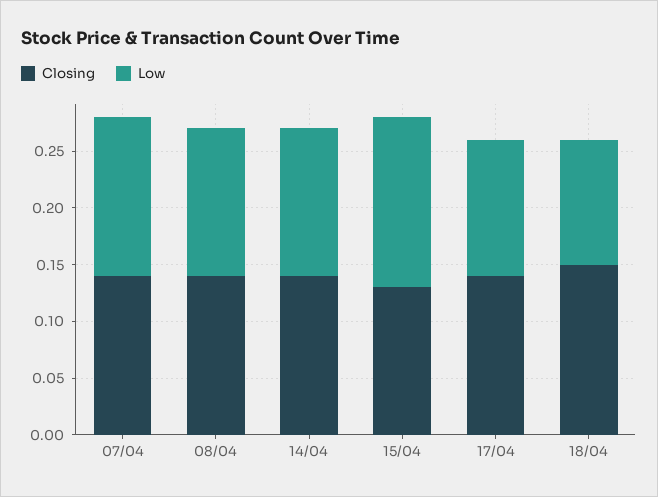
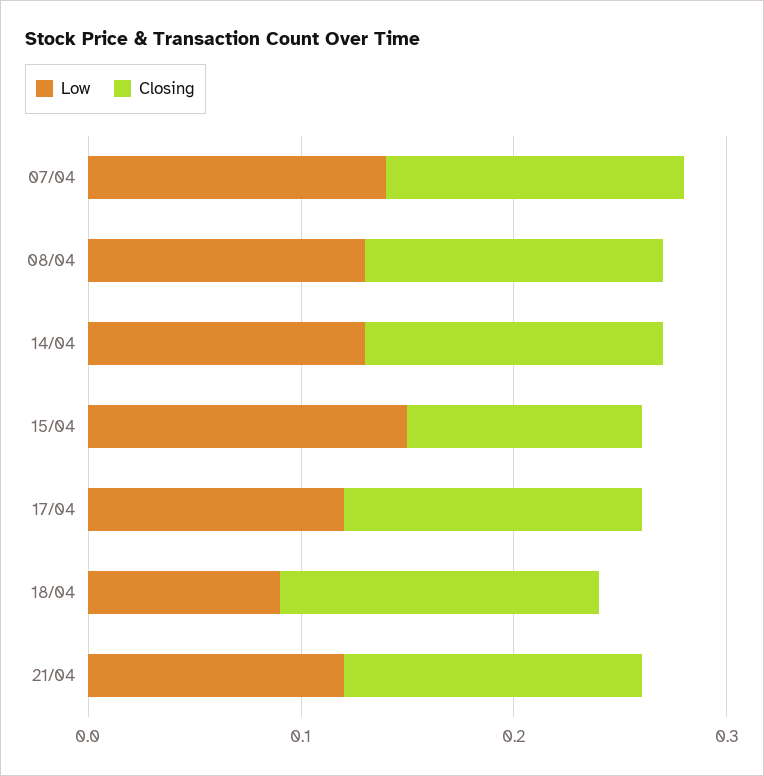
Closing, 15/04: 0.13 -> 0.11
Low, 18/04: 0.11 -> 0.09
Low, 21/04: none -> 0.12
Closing, 21/04: none -> 0.14

